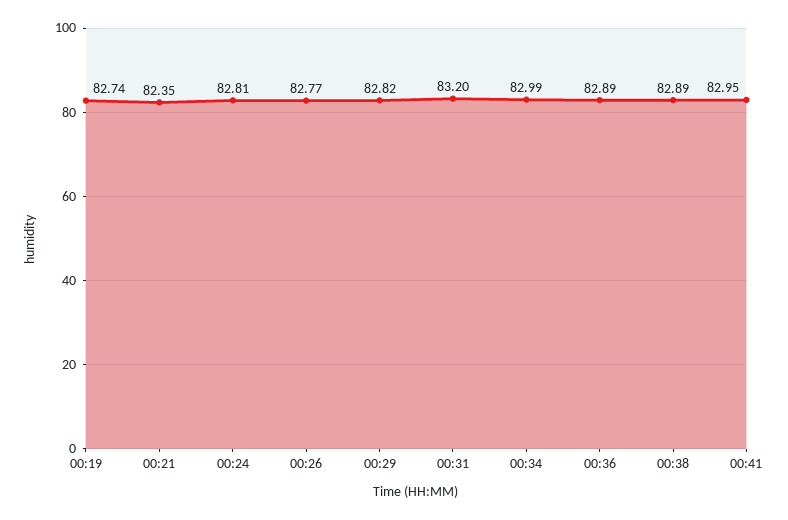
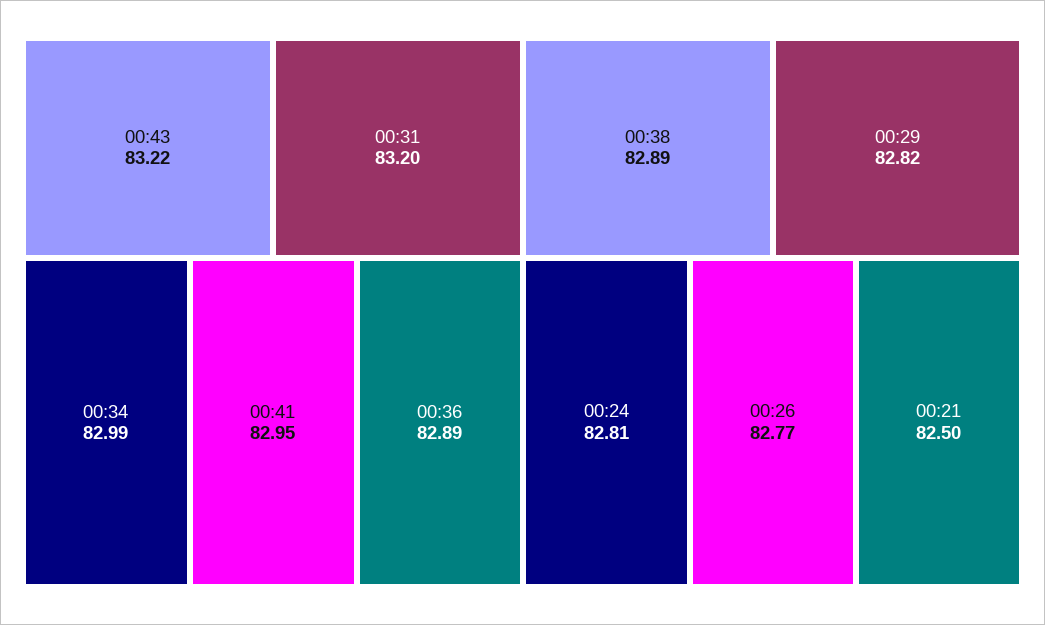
00:19: 82.74 -> none
00:21: 82.35 -> 82.5
00:43: none -> 83.22

